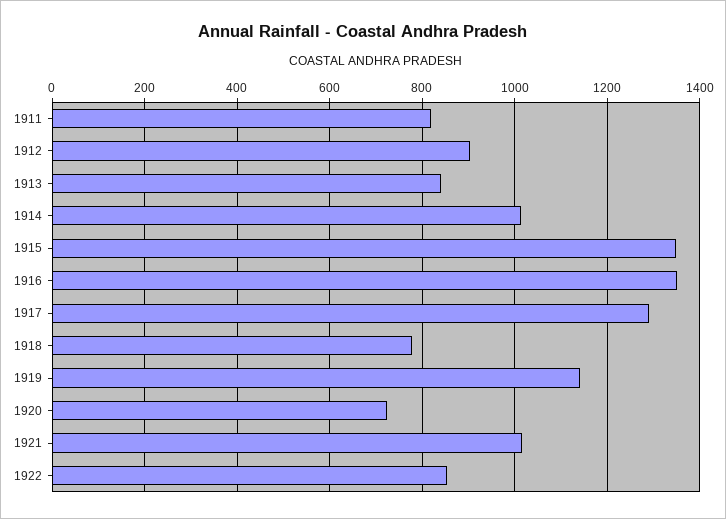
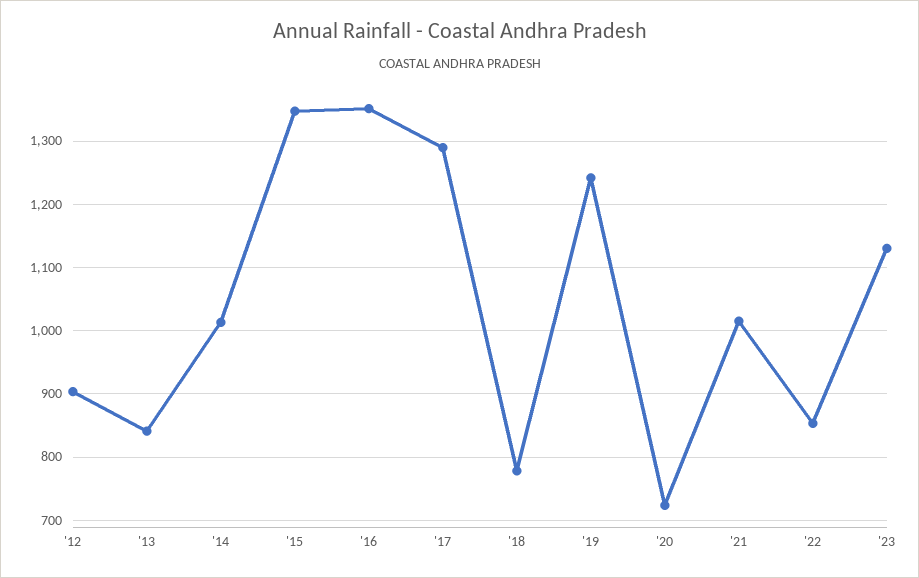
1911: 820 -> none
1919: 1140 -> 1240
'23: none -> 1130

